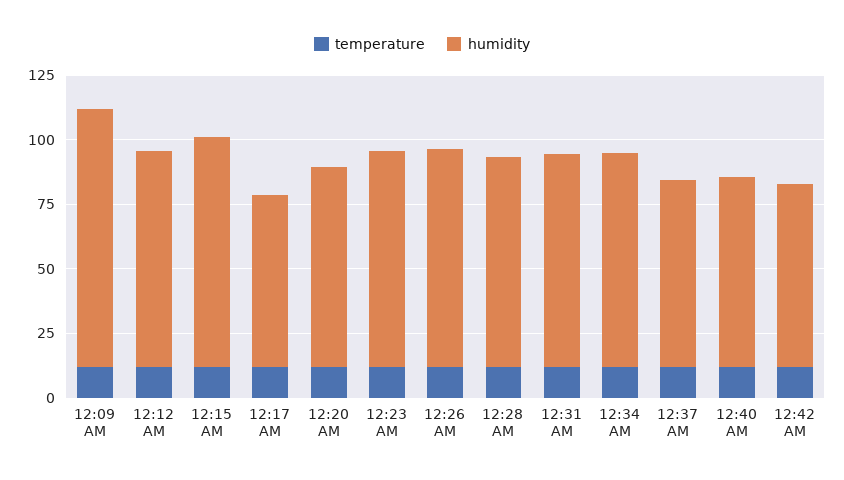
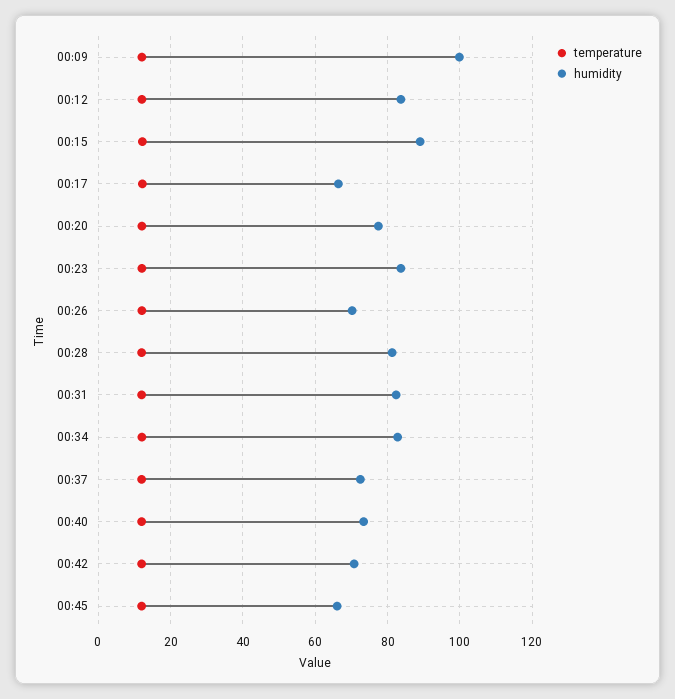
humidity, 12:26 AM: 85 -> 70
temperature, 00:45: none -> 12
humidity, 00:45: none -> 66

